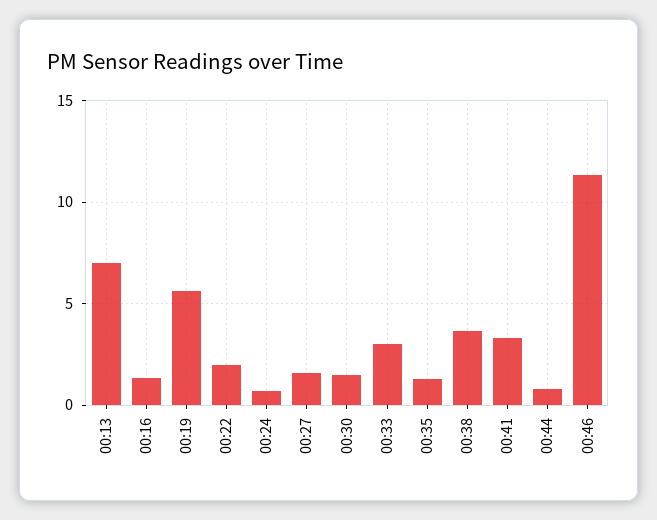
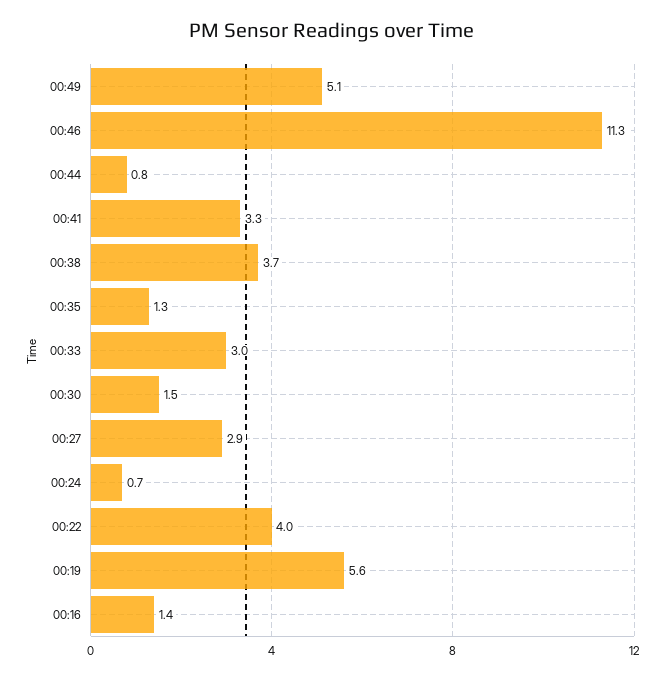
00:13: 7 -> none
00:22: 2 -> 4
00:27: 1.5 -> 2.9
00:49: none -> 5.1

